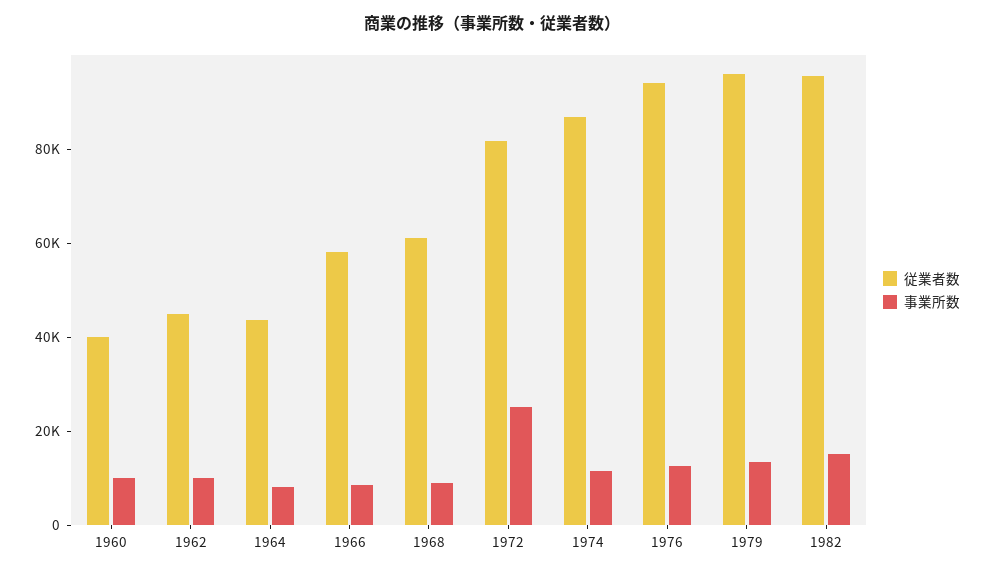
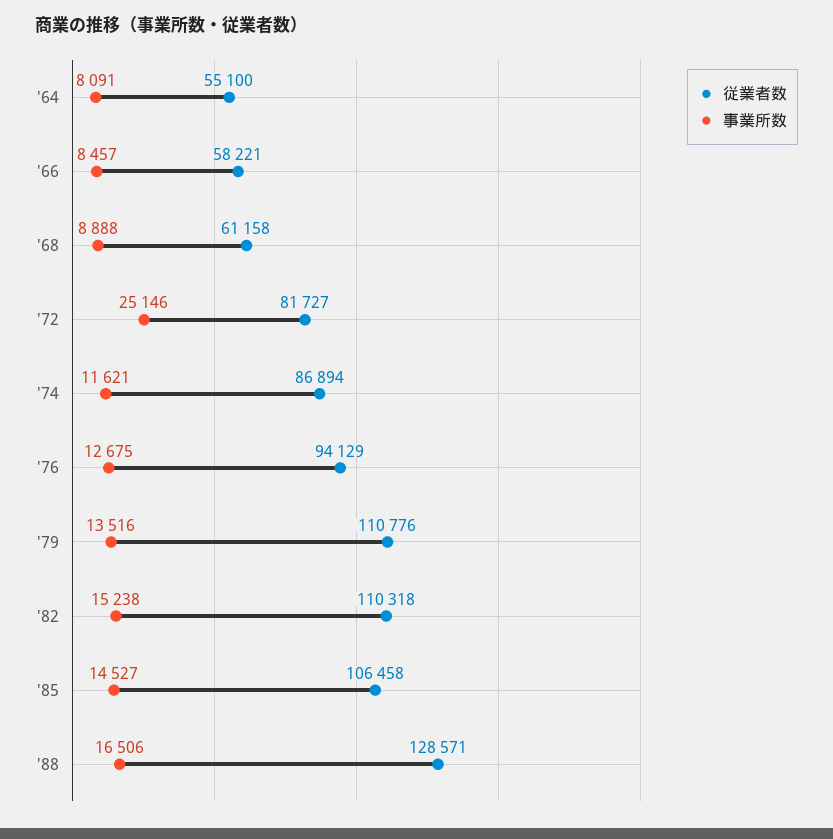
従業者数, 1960: 40000 -> none
事業所数, 1960: 10000 -> none
従業者数, 1962: 45000 -> none
事業所数, 1962: 10000 -> none
従業者数, 1964: 45000 -> 55100
従業者数, 1979: 95000 -> 110776
従業者数, 1982: 95000 -> 110318
従業者数, '85: none -> 106458
事業所数, '85: none -> 14527
従業者数, '88: none -> 128571
事業所数, '88: none -> 16506

